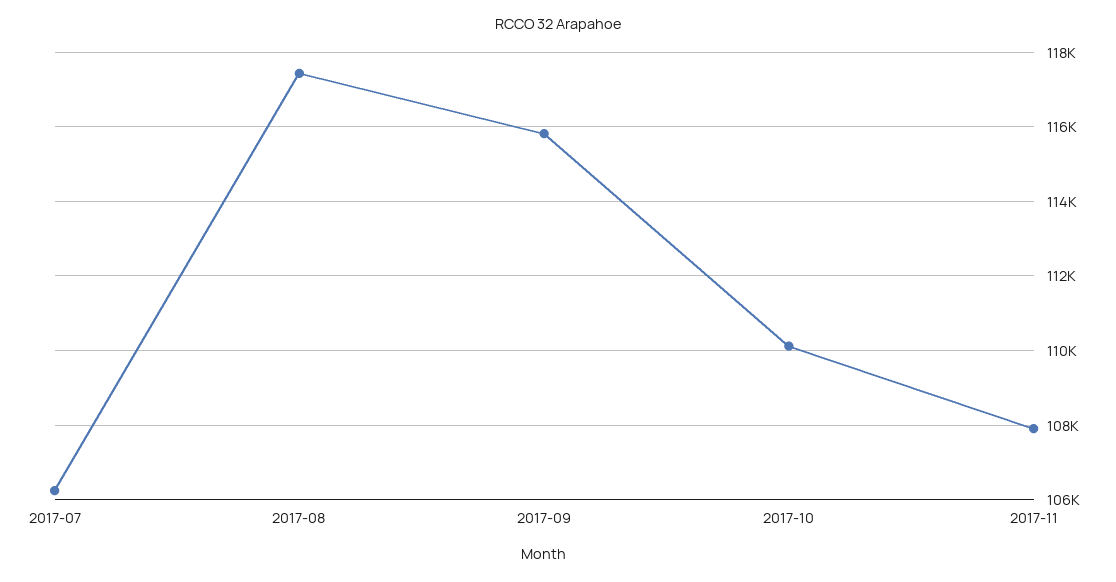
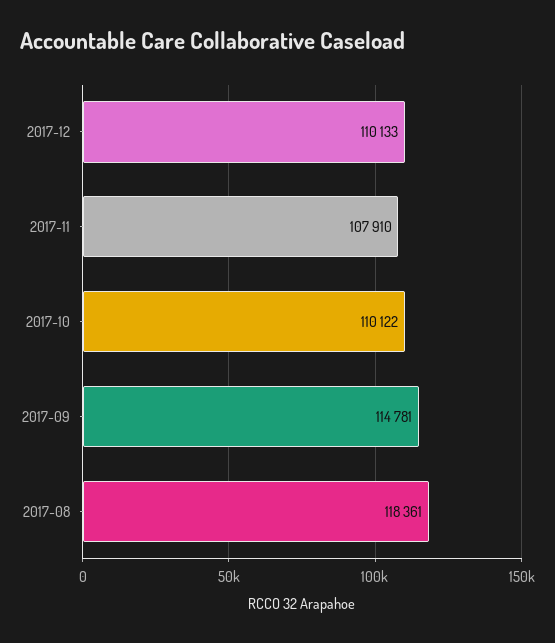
2017-07: 106200 -> none
2017-08: 117400 -> 118361
2017-09: 115800 -> 114781
2017-12: none -> 110133

